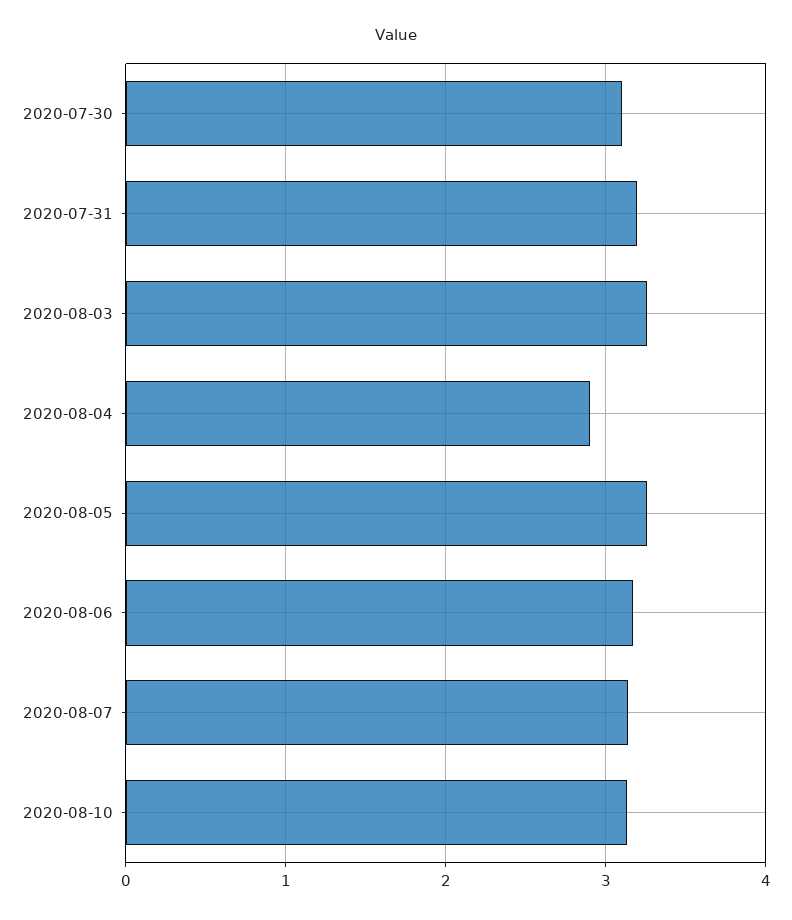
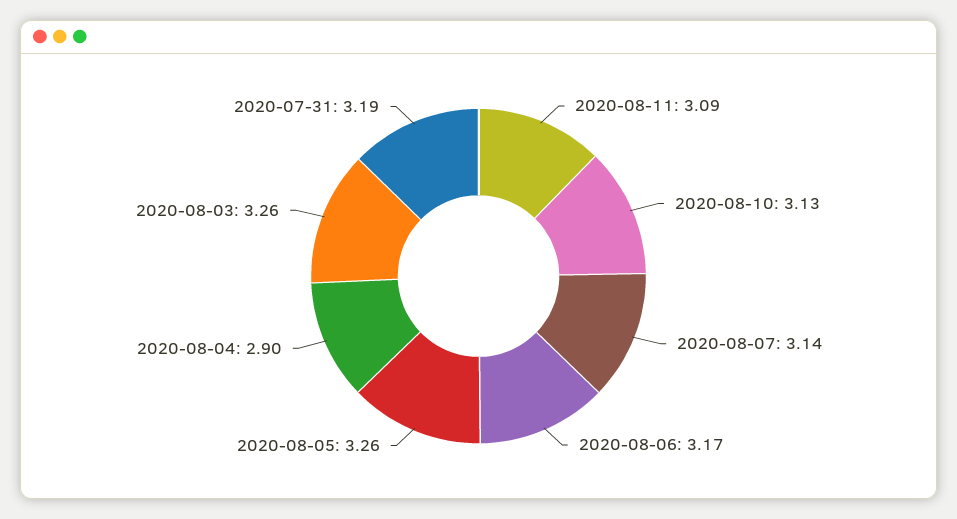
2020-07-30: 3.1 -> none
2020-08-11: none -> 3.09

